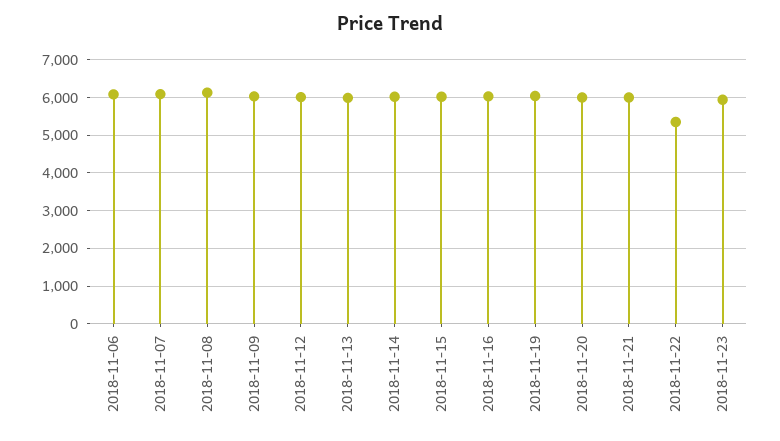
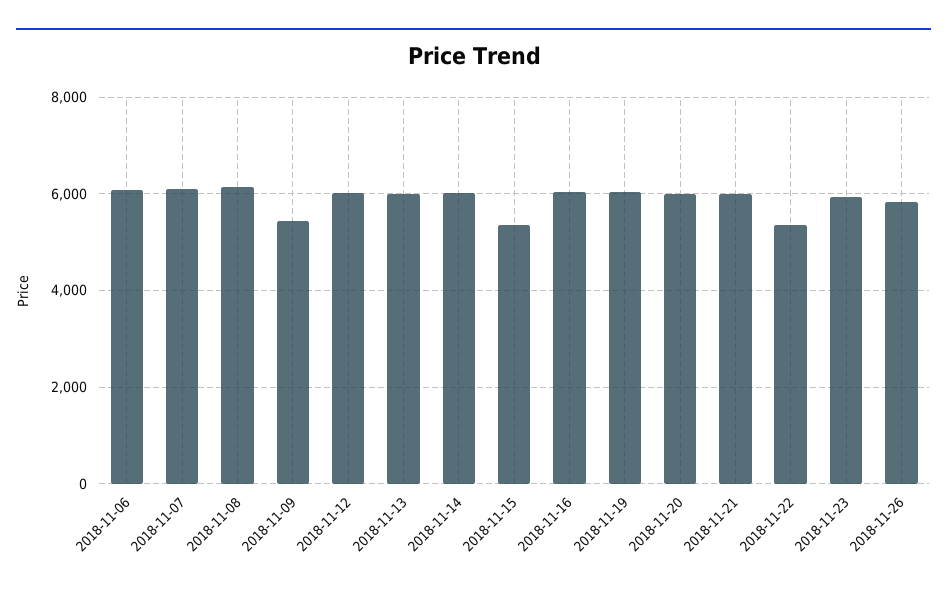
2018-11-09: 6000 -> 5400
2018-11-15: 6000 -> 5400
2018-11-26: none -> 5800

